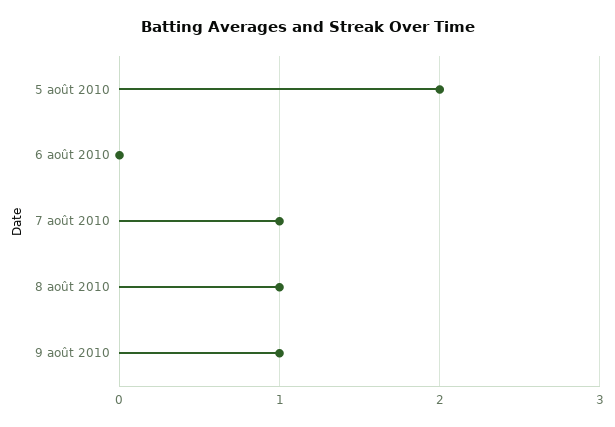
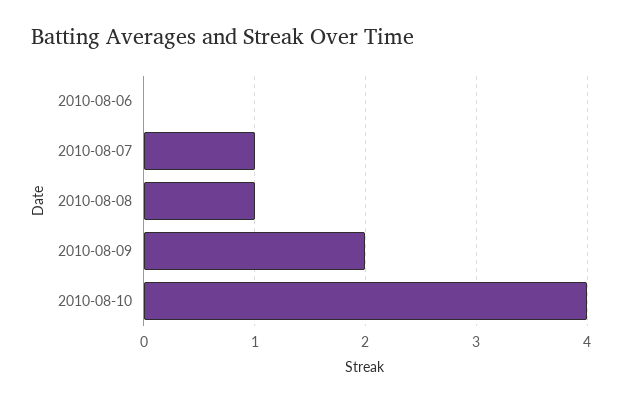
5 août 2010: 2 -> none
9 août 2010: 1 -> 2
2010-08-10: none -> 4

